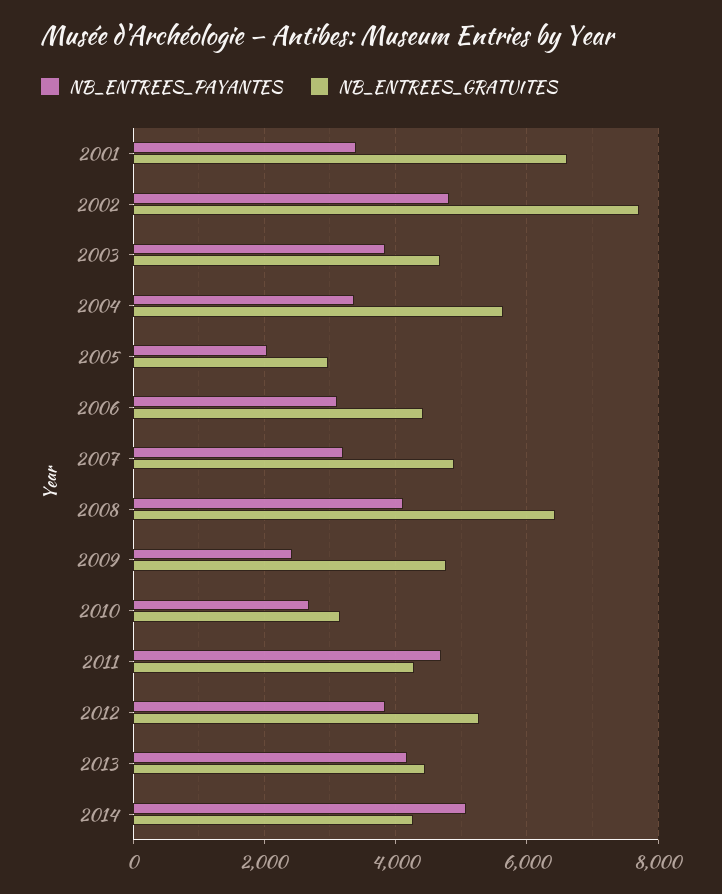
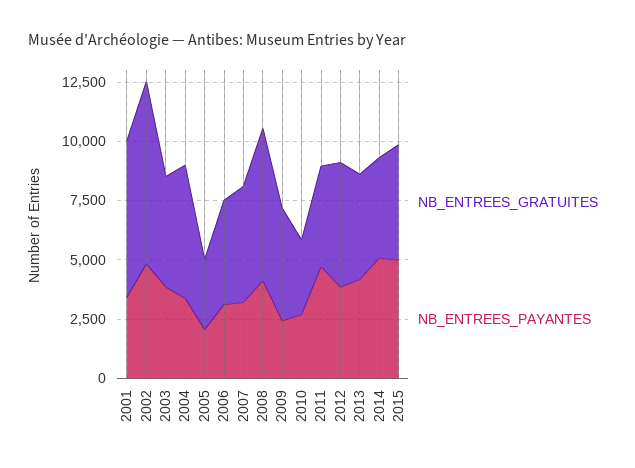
NB_ENTREES_GRATUITES, 2015: none -> 5000
NB_ENTREES_PAYANTES, 2015: none -> 5000

